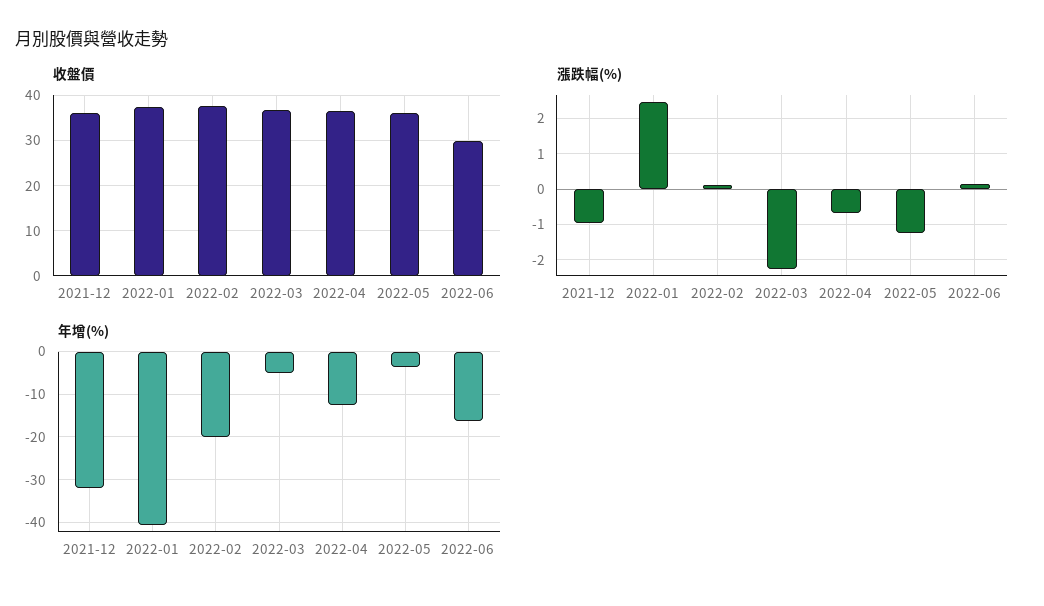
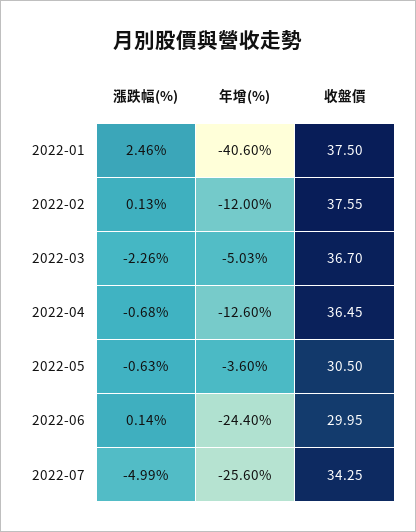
收盤價, 2021-12: 36 -> none
收盤價, 2022-05: 36 -> 30.5
漲跌幅(%), 2021-12: -1 -> none
漲跌幅(%), 2022-05: -1.2 -> -0.63
年增(%), 2021-12: -32 -> none
年增(%), 2022-02: -20 -> -12
年增(%), 2022-06: -16 -> -24.4
漲跌幅(%), 2022-07: none -> -4.99
年增(%), 2022-07: none -> -25.6
收盤價, 2022-07: none -> 34.25

